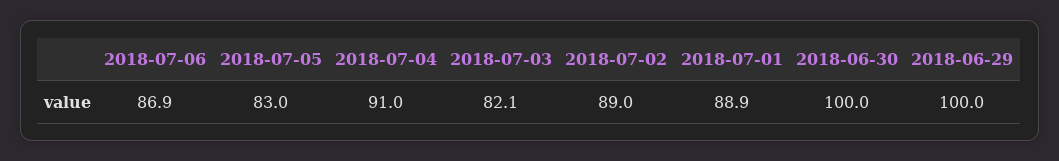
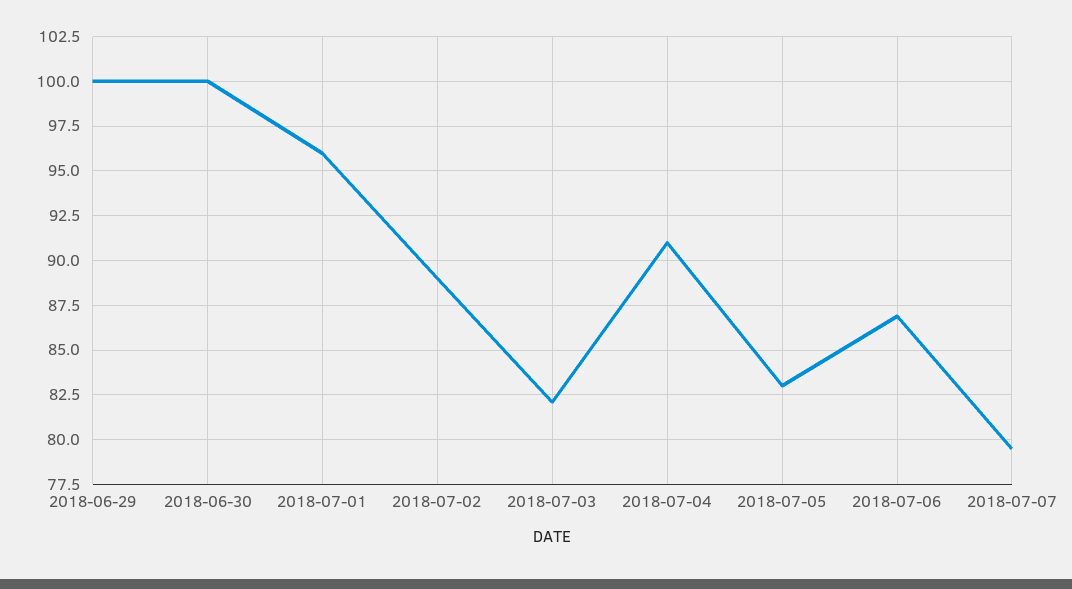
2018-07-01: 88.9 -> 96
2018-07-07: none -> 79.5

